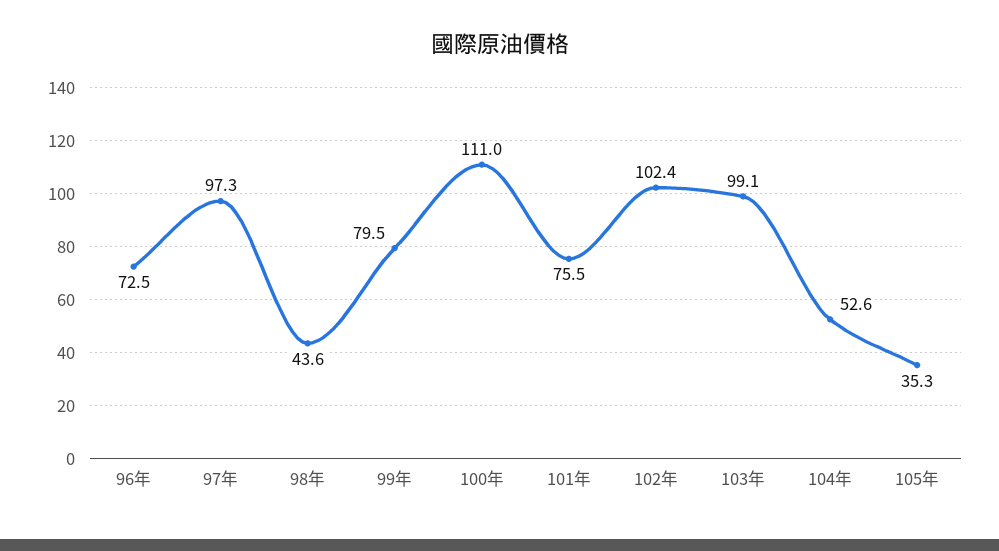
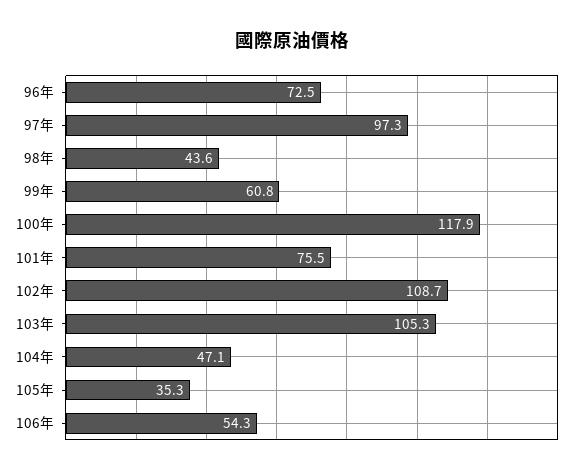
99年: 79.5 -> 60.8
100年: 111 -> 117.9
102年: 102.4 -> 108.7
103年: 99.1 -> 105.3
104年: 52.6 -> 47.1
106年: none -> 54.3

